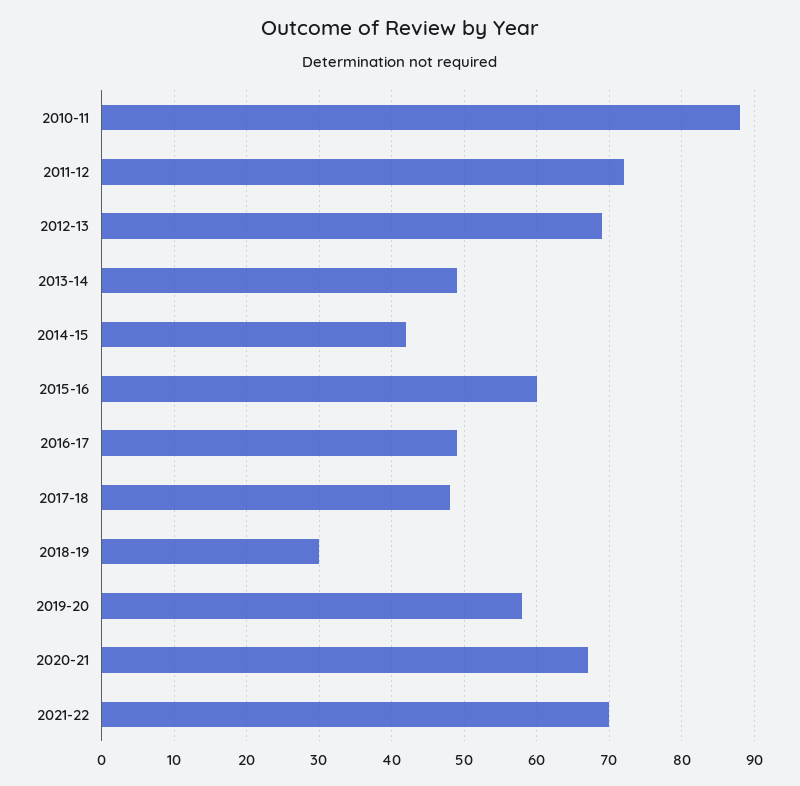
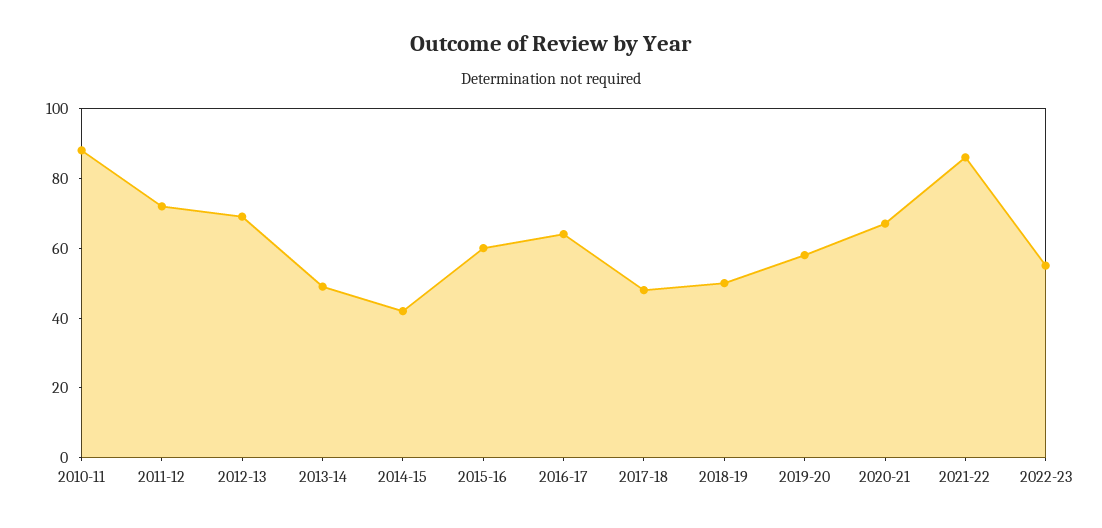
2016-17: 49 -> 65
2018-19: 30 -> 50
2021-22: 70 -> 85
2022-23: none -> 55

